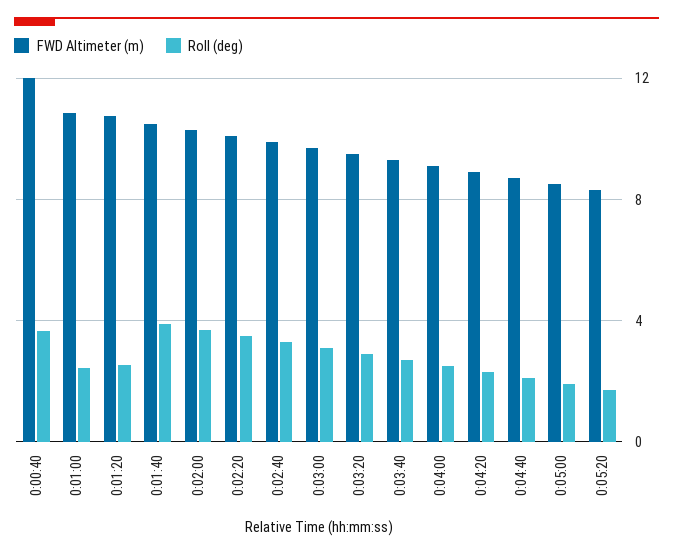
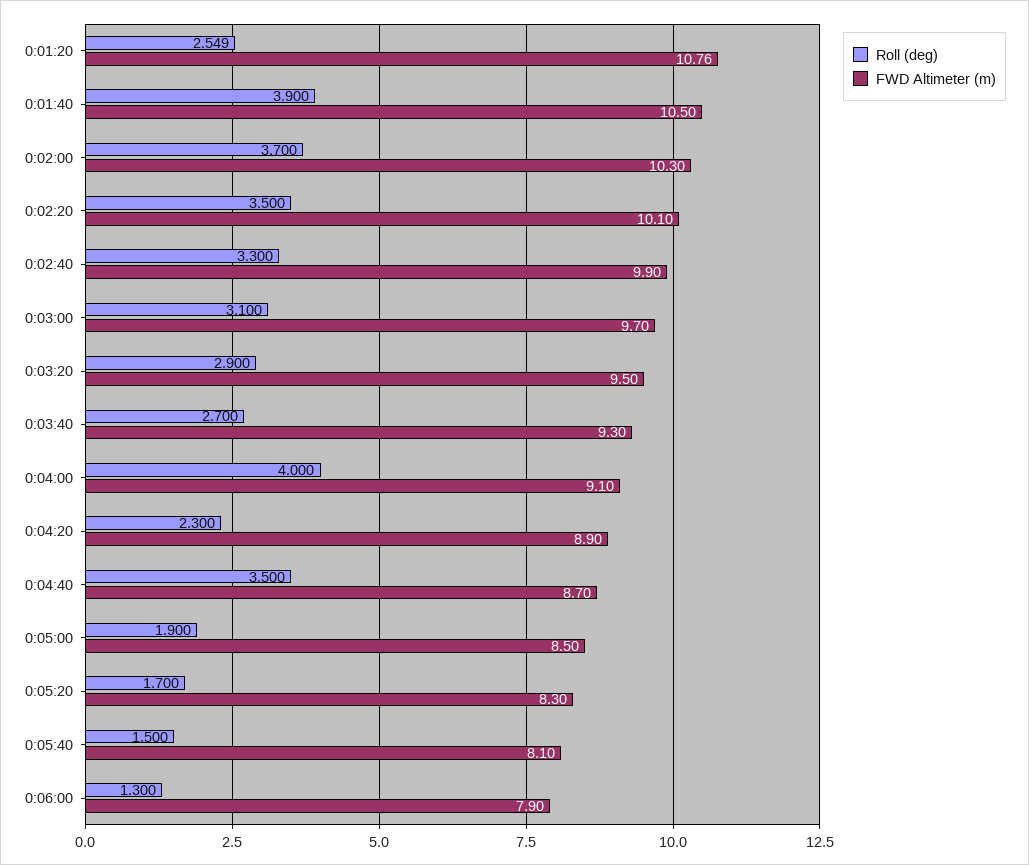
FWD Altimeter (m), 0:00:40: 12 -> none
Roll (deg), 0:00:40: 3.5 -> none
FWD Altimeter (m), 0:01:00: 11 -> none
Roll (deg), 0:01:00: 2.5 -> none
Roll (deg), 0:04:00: 2.5 -> 4
Roll (deg), 0:04:40: 2 -> 3.5
Roll (deg), 0:05:40: none -> 1.5
FWD Altimeter (m), 0:05:40: none -> 8.1
Roll (deg), 0:06:00: none -> 1.3
FWD Altimeter (m), 0:06:00: none -> 7.9

